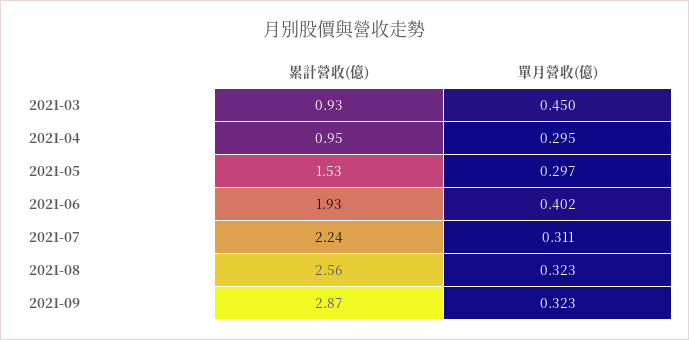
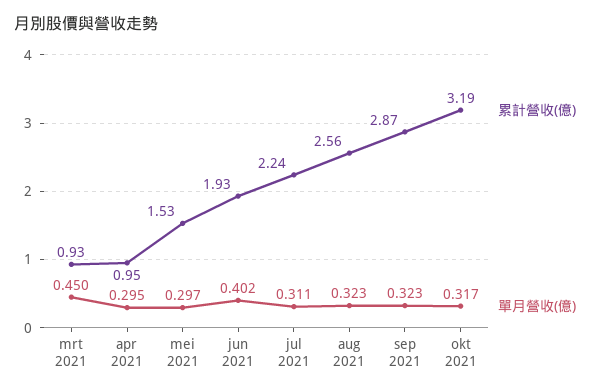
累計營收(億), okt 2021: none -> 3.19
單月營收(億), okt 2021: none -> 0.317

